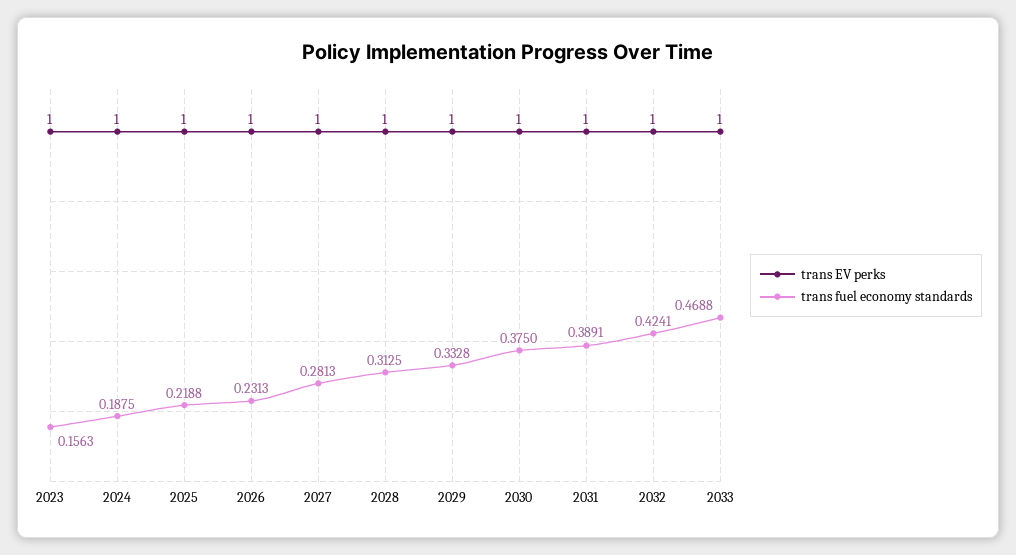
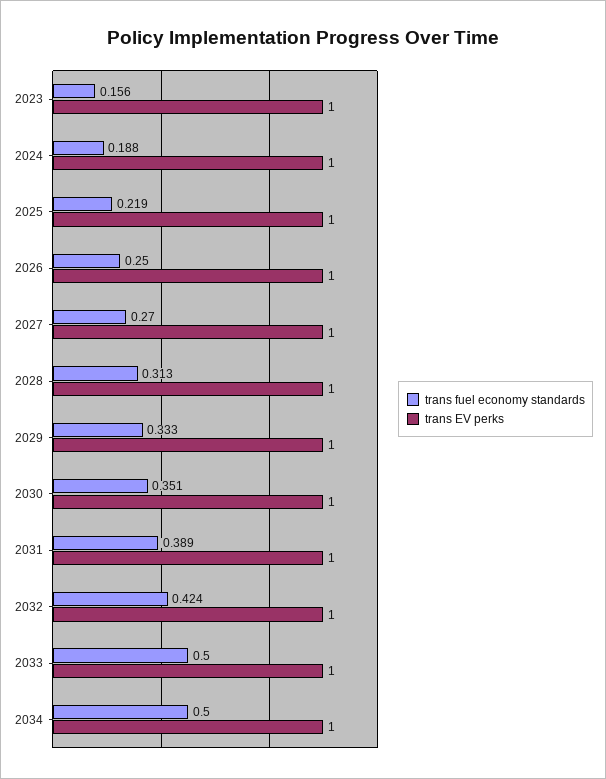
trans fuel economy standards, 2026: 0.2313 -> 0.25
trans fuel economy standards, 2027: 0.2813 -> 0.27
trans fuel economy standards, 2030: 0.375 -> 0.351
trans fuel economy standards, 2033: 0.4688 -> 0.5
trans fuel economy standards, 2034: none -> 0.5
trans EV perks, 2034: none -> 1

